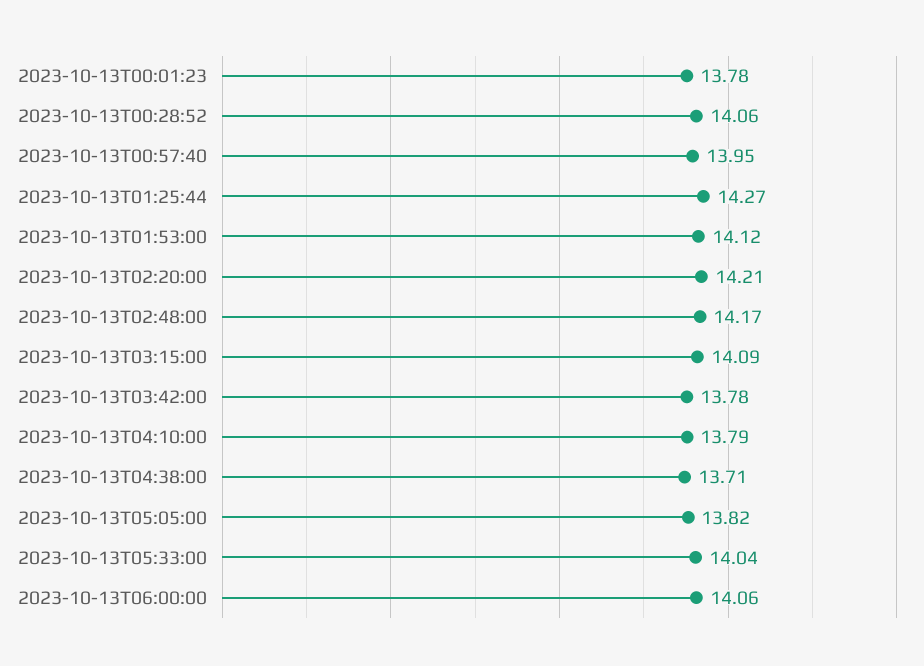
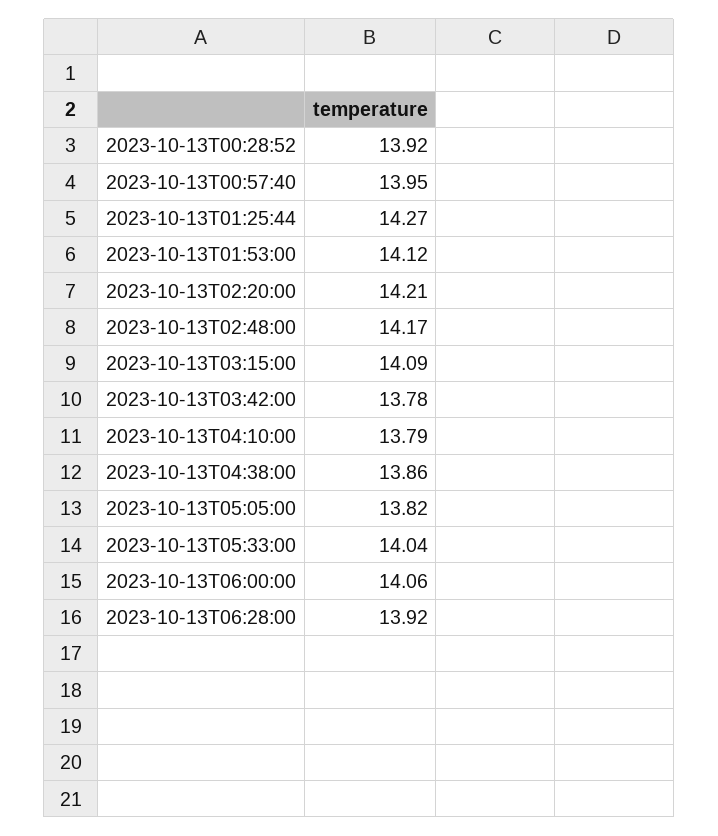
2023-10-13T00:01:23: 13.78 -> none
2023-10-13T00:28:52: 14.06 -> 13.92
2023-10-13T04:38:00: 13.71 -> 13.86
2023-10-13T06:28:00: none -> 13.92

